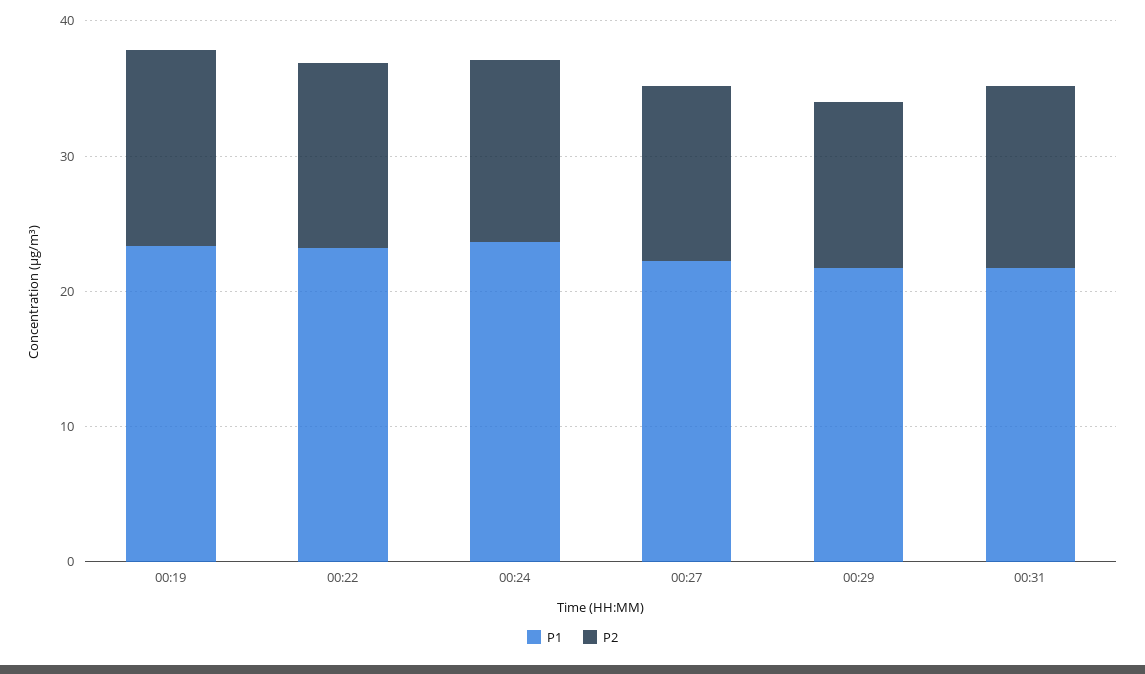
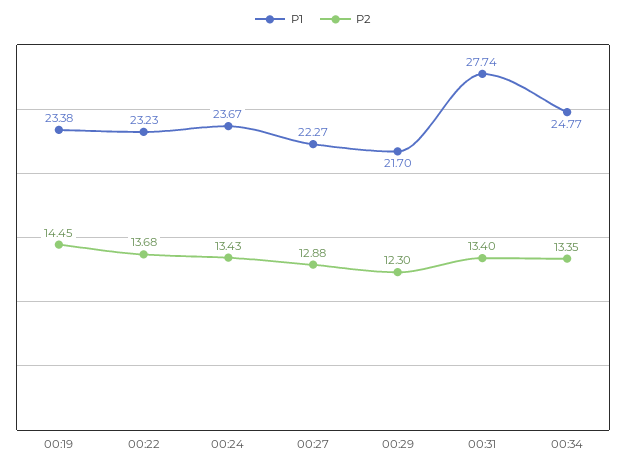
P1, 00:31: 22 -> 27.74
P1, 00:34: none -> 24.77
P2, 00:34: none -> 13.35

